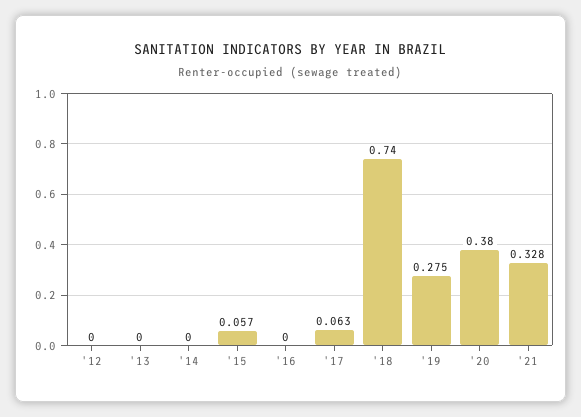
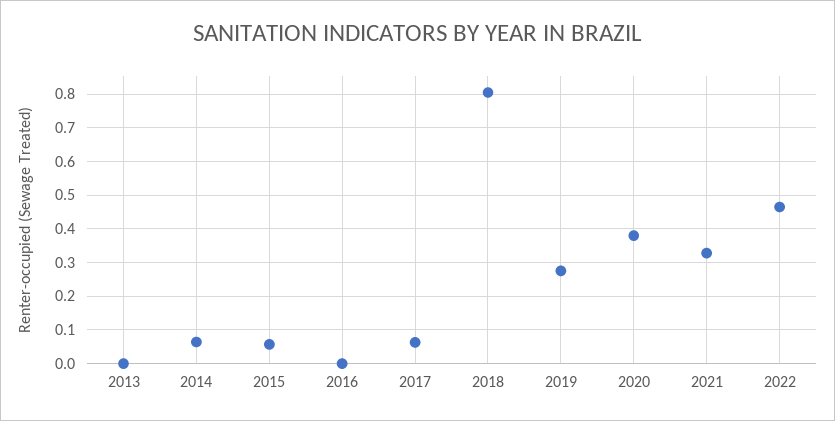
'12: 0 -> none
'14: 0 -> 0.06
'18: 0.74 -> 0.8
2022: none -> 0.46

